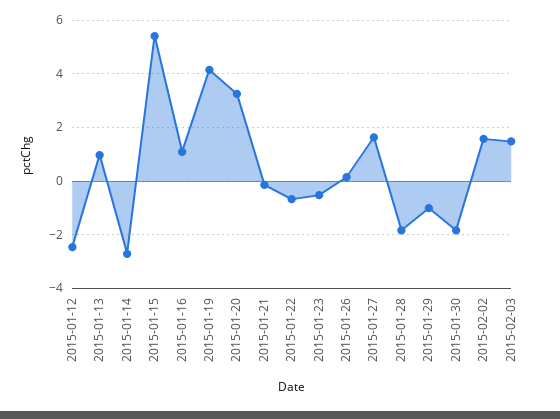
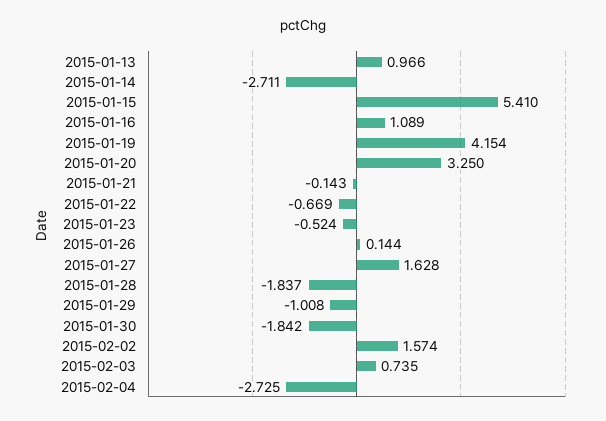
2015-01-12: -2.5 -> none
2015-02-03: 1.5 -> 0.735
2015-02-04: none -> -2.725

